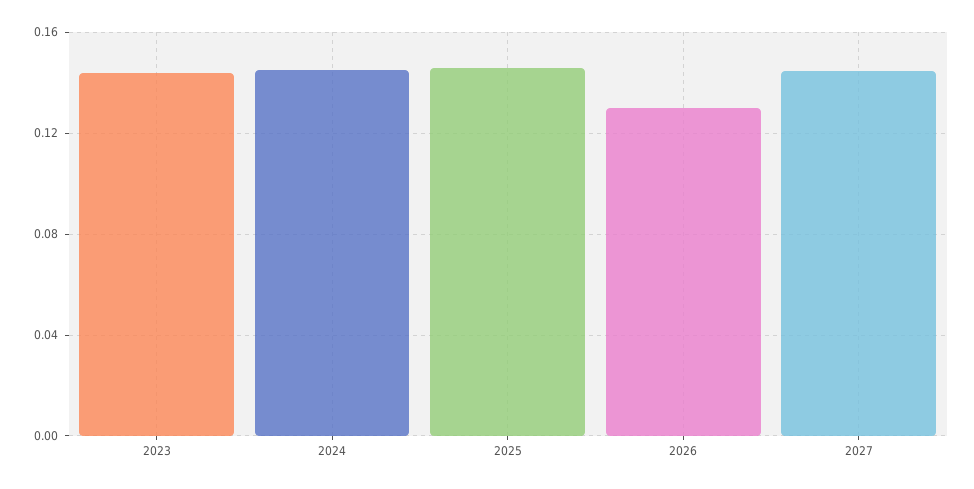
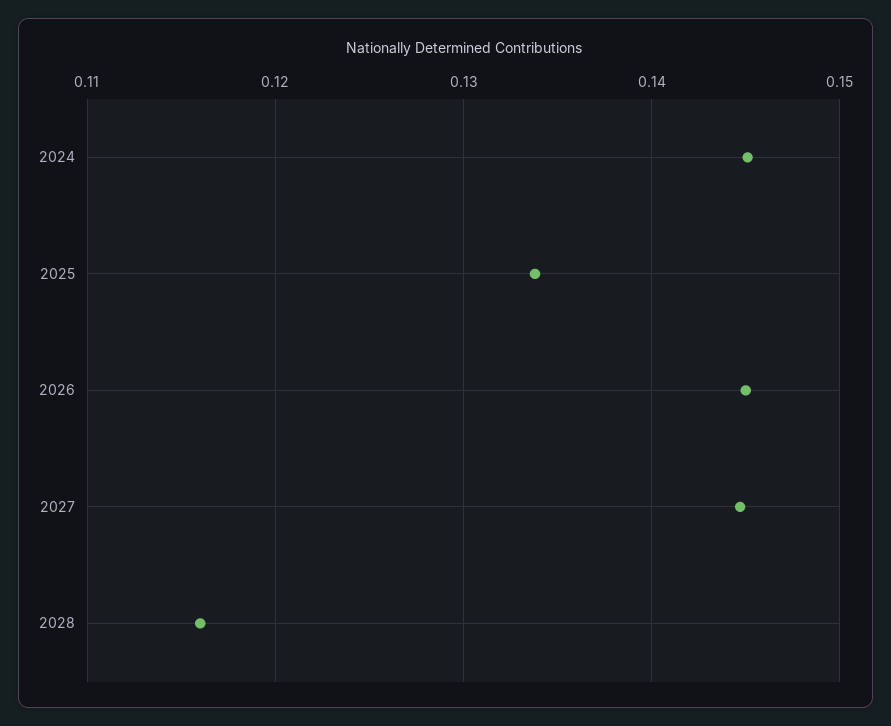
2023: 0.145 -> none
2025: 0.145 -> 0.134
2026: 0.13 -> 0.145
2028: none -> 0.116

